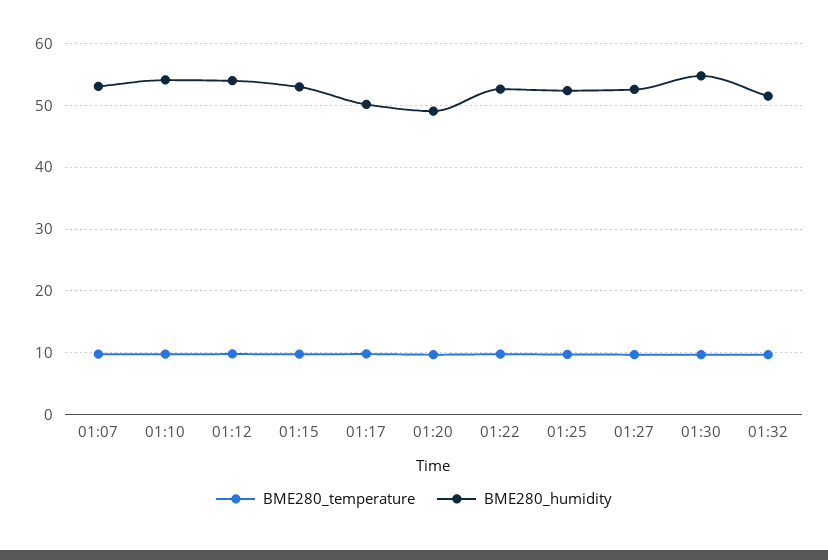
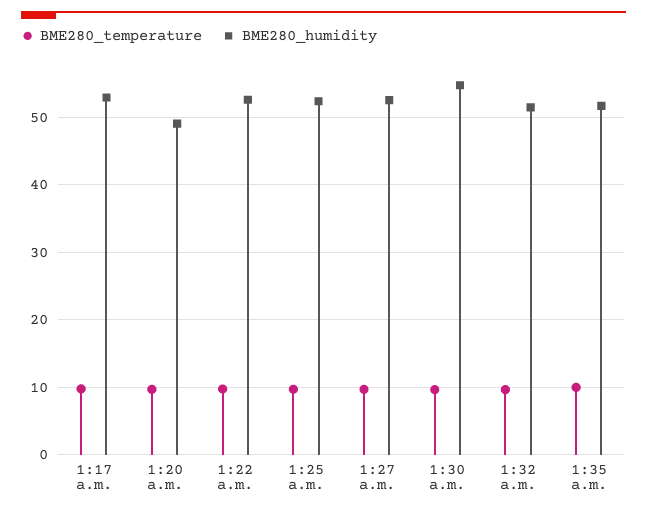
BME280_temperature, 01:07: 10 -> none
BME280_humidity, 01:07: 53 -> none
BME280_temperature, 01:10: 10 -> none
BME280_humidity, 01:10: 54 -> none
BME280_temperature, 01:12: 10 -> none
BME280_humidity, 01:12: 54 -> none
BME280_temperature, 01:15: 10 -> none
BME280_humidity, 01:15: 53 -> none
BME280_humidity, 01:17: 50 -> 53
BME280_temperature, 1:35 a.m.: none -> 10
BME280_humidity, 1:35 a.m.: none -> 52

